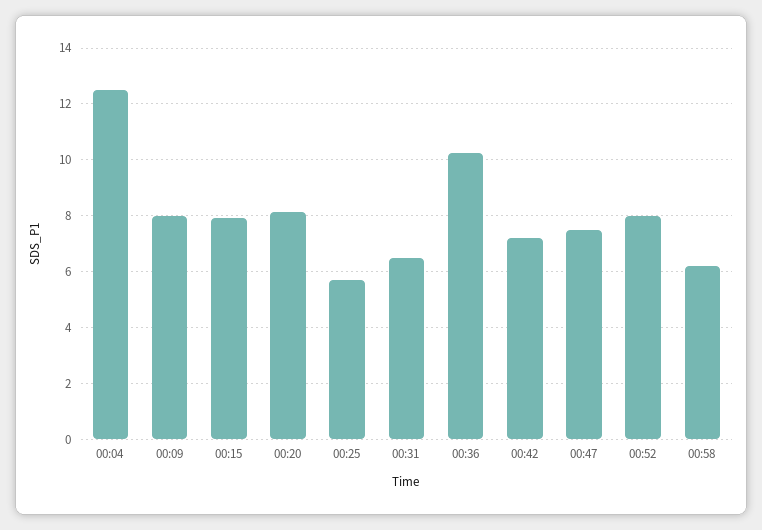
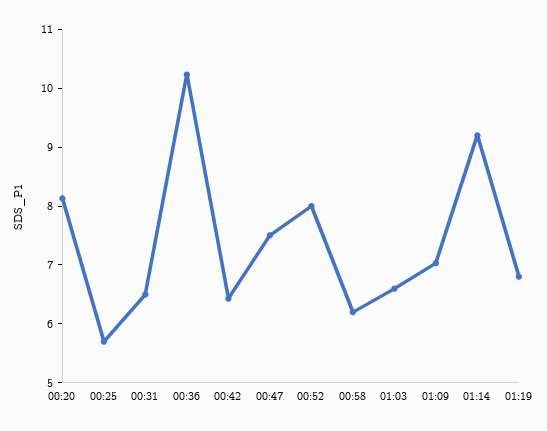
00:04: 12.5 -> none
00:09: 8 -> none
00:15: 8 -> none
00:42: 7.25 -> 6.4
01:03: none -> 6.6
01:09: none -> 7
01:14: none -> 9.2
01:19: none -> 6.8

